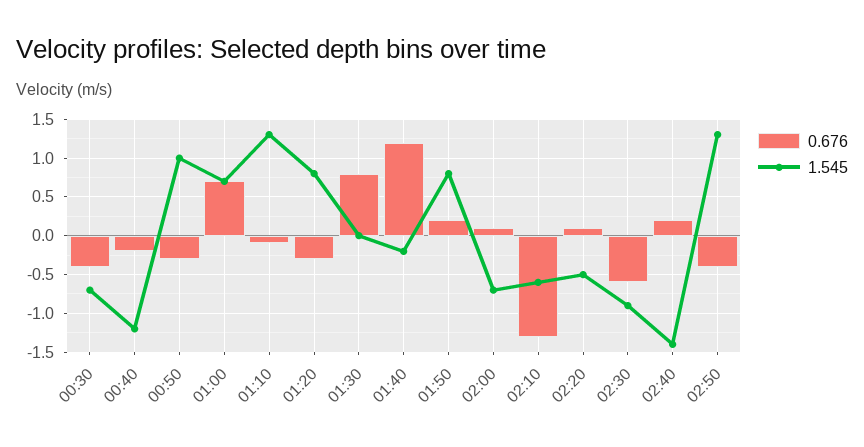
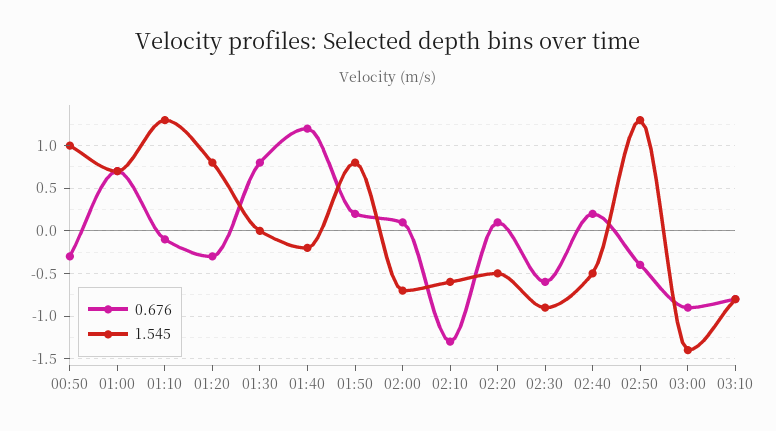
0.676, 00:30: -0.4 -> none
1.545, 00:30: -0.7 -> none
0.676, 00:40: -0.2 -> none
1.545, 00:40: -1.2 -> none
1.545, 02:40: -1.4 -> -0.5
0.676, 03:00: none -> -0.9
1.545, 03:00: none -> -1.4
0.676, 03:10: none -> -0.8
1.545, 03:10: none -> -0.8

